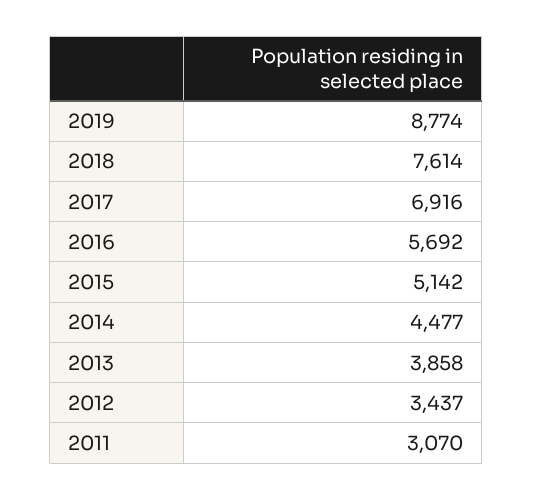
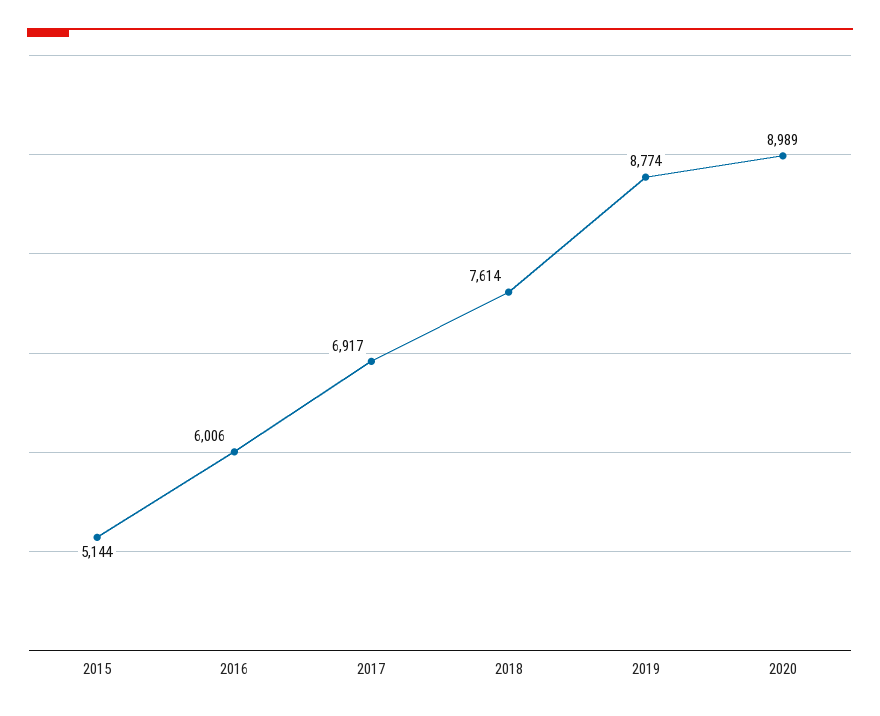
2017: 6916 -> 6917
2016: 5692 -> 6006
2015: 5142 -> 5144
2014: 4477 -> none
2013: 3858 -> none
2012: 3437 -> none
2011: 3070 -> none
2020: none -> 8989

